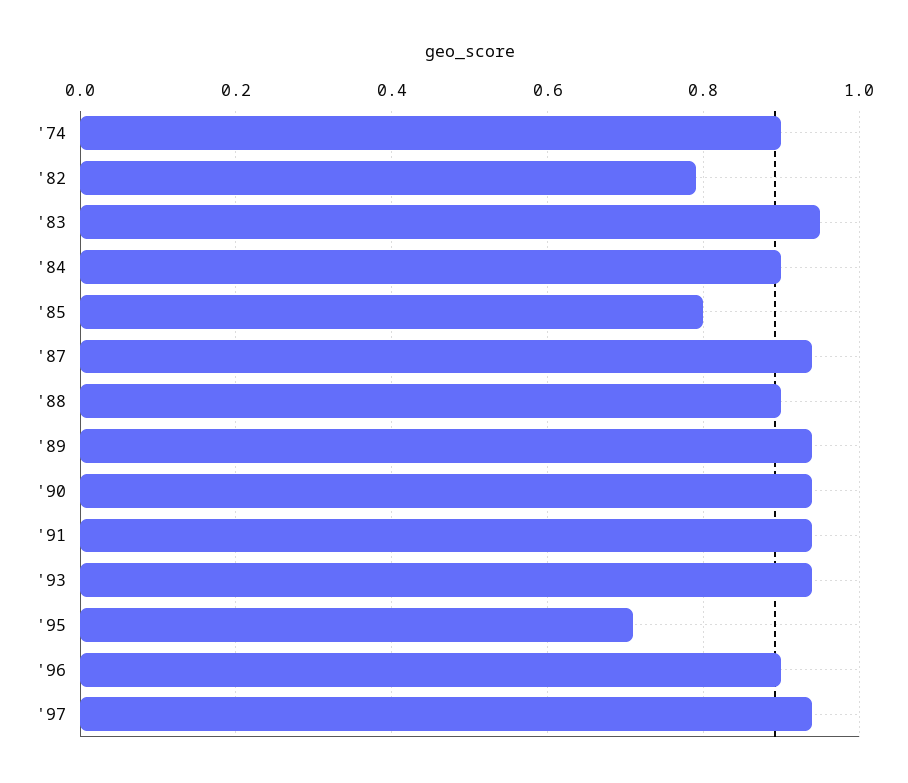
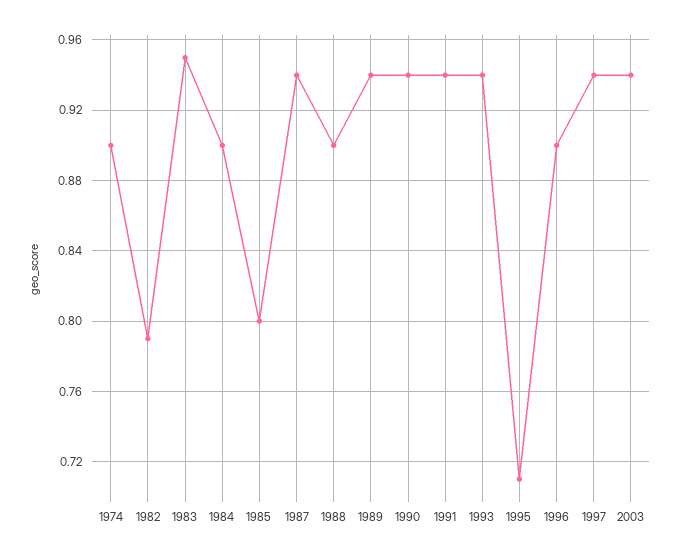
2003: none -> 0.94

